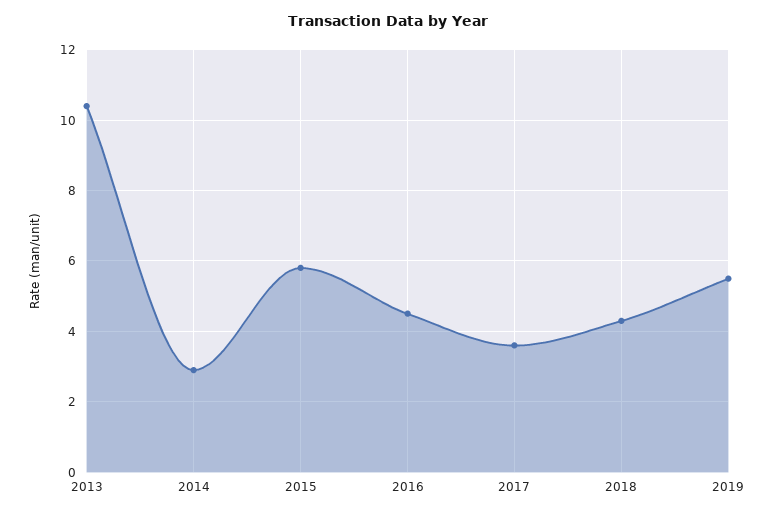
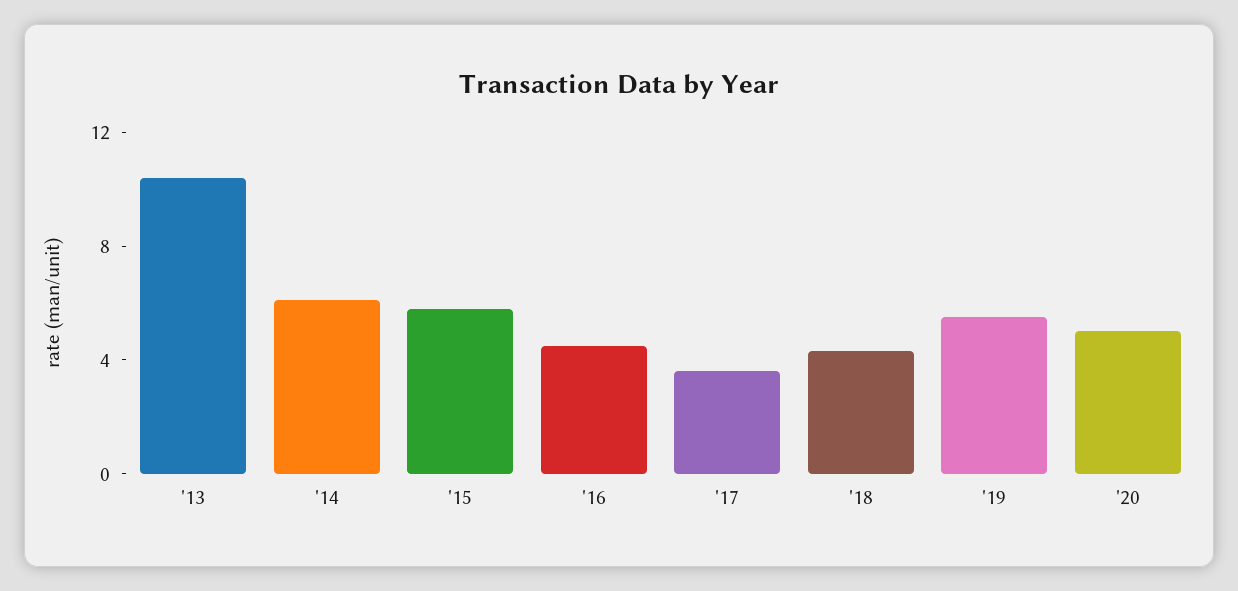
2014: 3 -> 6
'20: none -> 5

